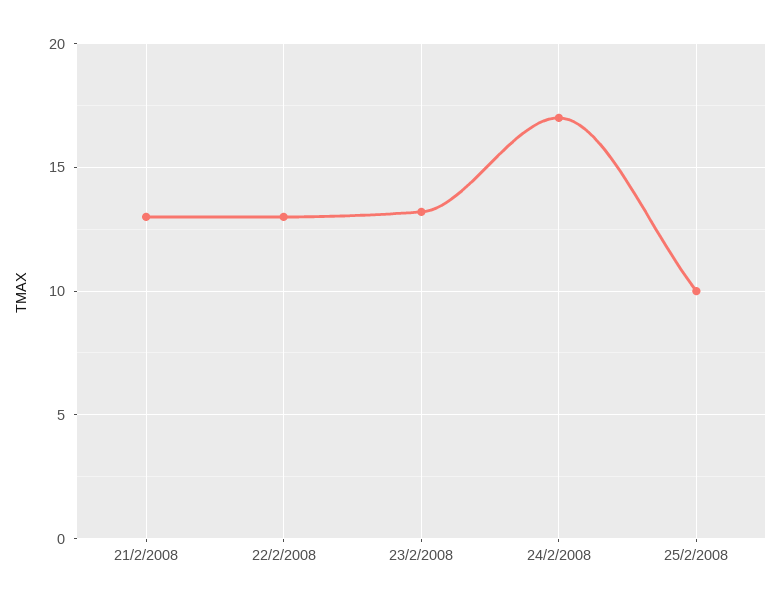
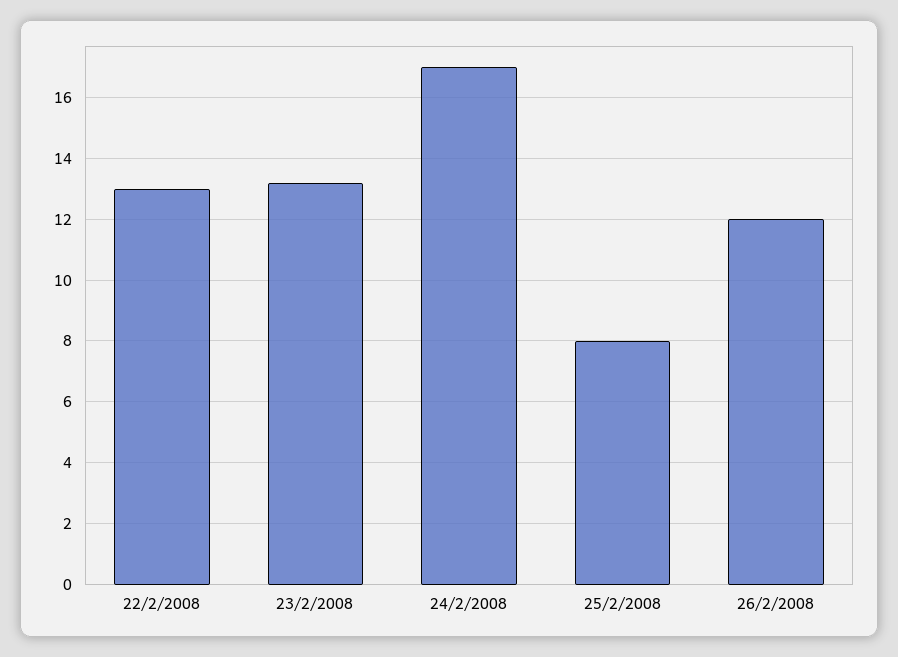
21/2/2008: 13 -> none
25/2/2008: 10 -> 8
26/2/2008: none -> 12

